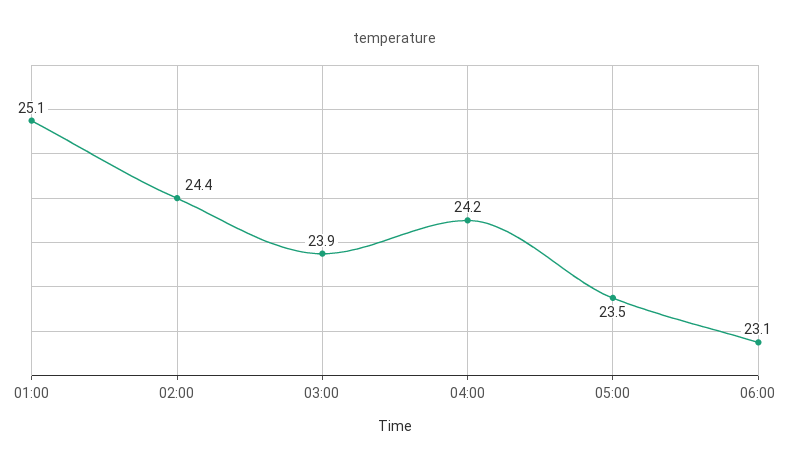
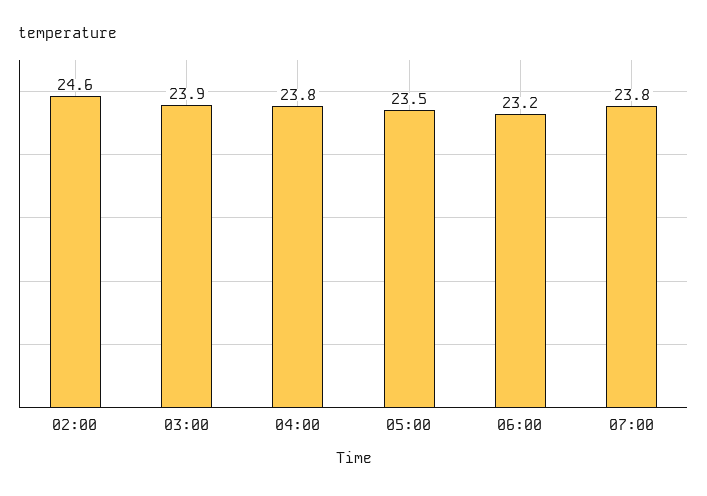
01:00: 25.1 -> none
02:00: 24.4 -> 24.6
04:00: 24.2 -> 23.8
06:00: 23.1 -> 23.2
07:00: none -> 23.8

